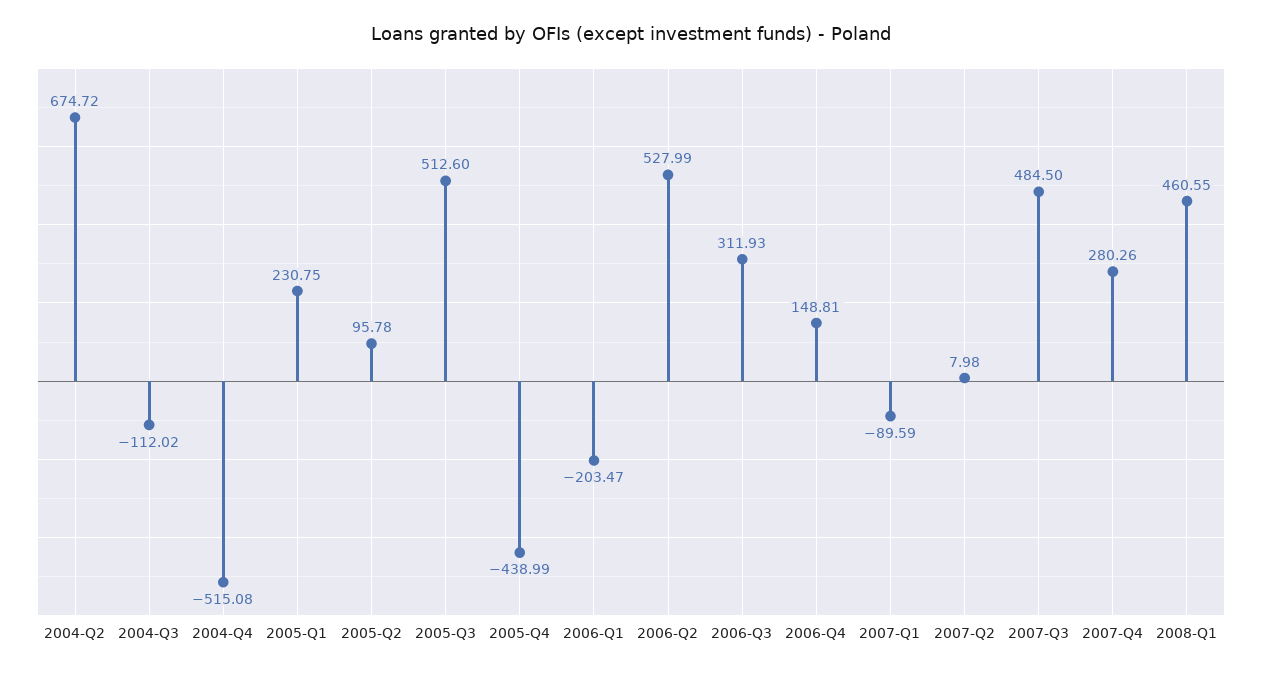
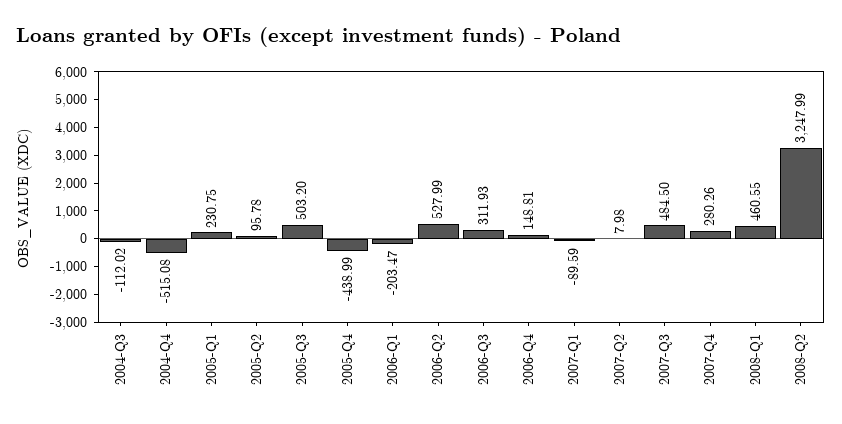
2004-Q2: 674.72 -> none
2005-Q3: 512.6 -> 503.2
2008-Q2: none -> 3247.99

